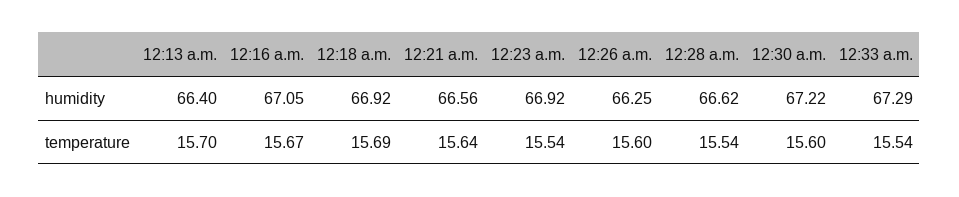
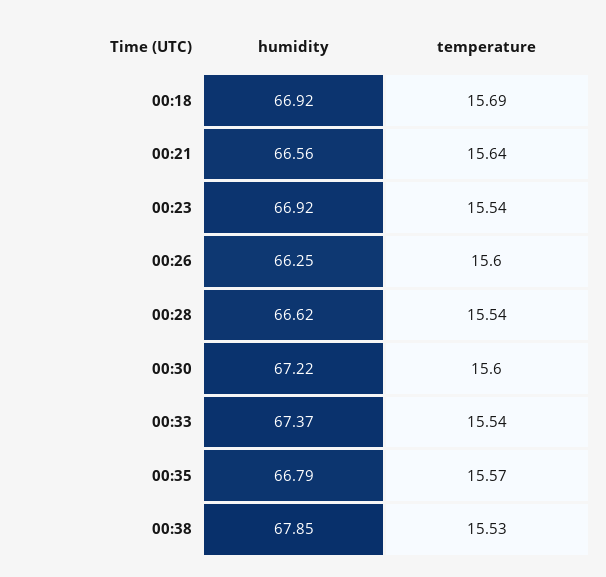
12:13 a.m., humidity: 66.4 -> none
12:16 a.m., humidity: 67.05 -> none
12:33 a.m., humidity: 67.29 -> 67.37
12:13 a.m., temperature: 15.7 -> none
12:16 a.m., temperature: 15.67 -> none
00:35, humidity: none -> 66.79
00:35, temperature: none -> 15.57
00:38, humidity: none -> 67.85
00:38, temperature: none -> 15.53

